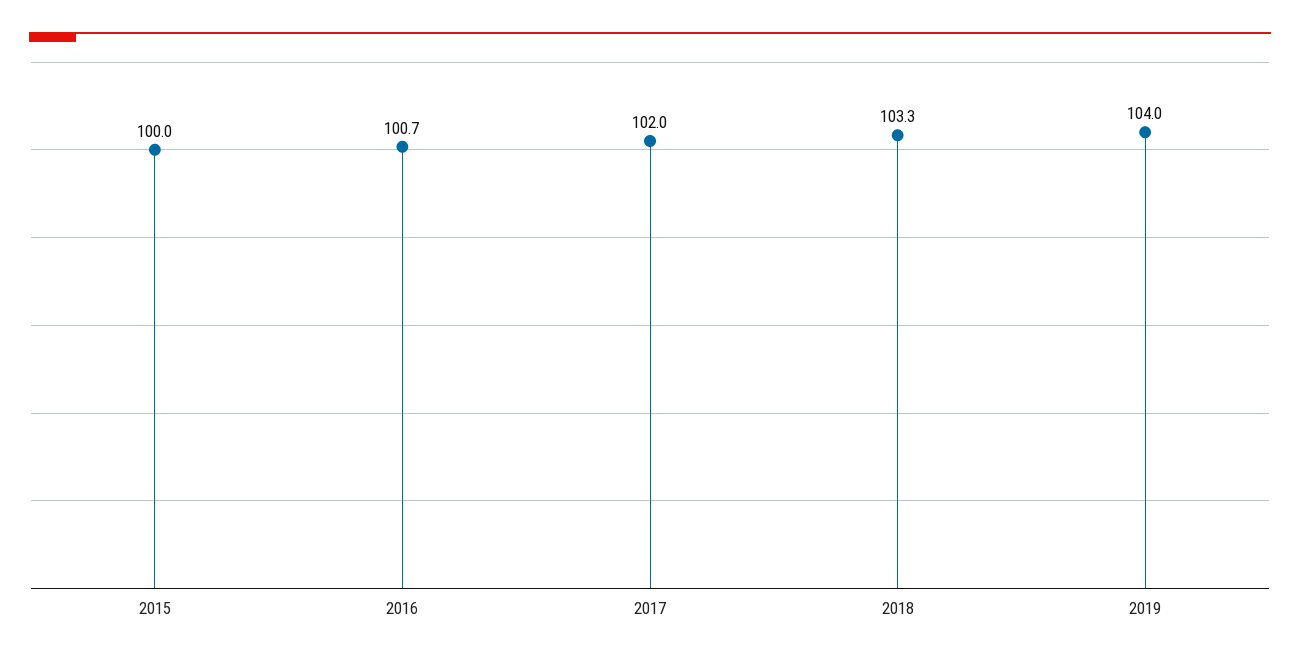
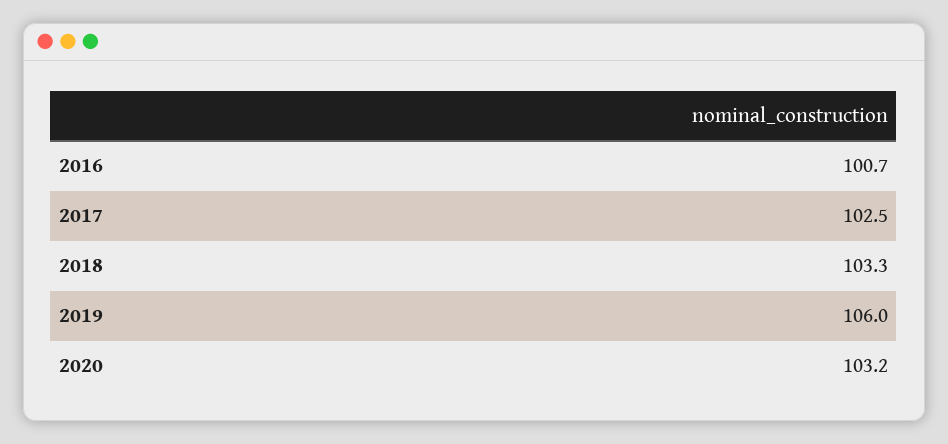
2015: 100 -> none
2017: 102 -> 102.5
2019: 104 -> 106
2020: none -> 103.2

